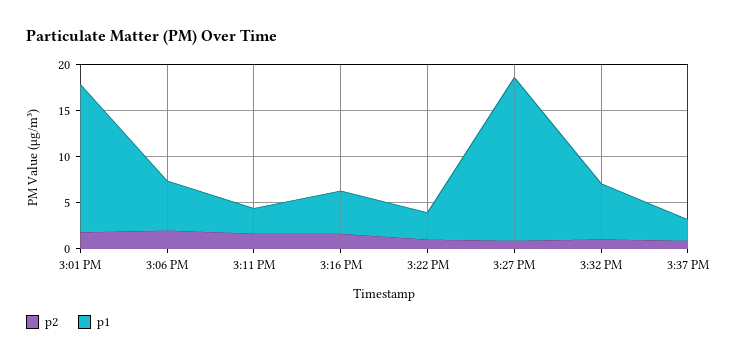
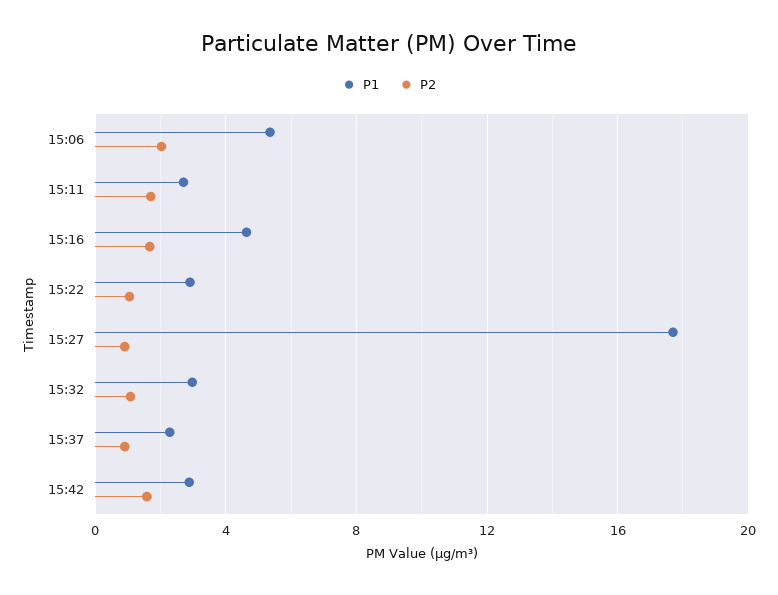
p2, 3:01 PM: 2 -> none
p1, 3:01 PM: 16 -> none
p1, 3:32 PM: 6 -> 3
p1, 15:42: none -> 3
p2, 15:42: none -> 1.5

